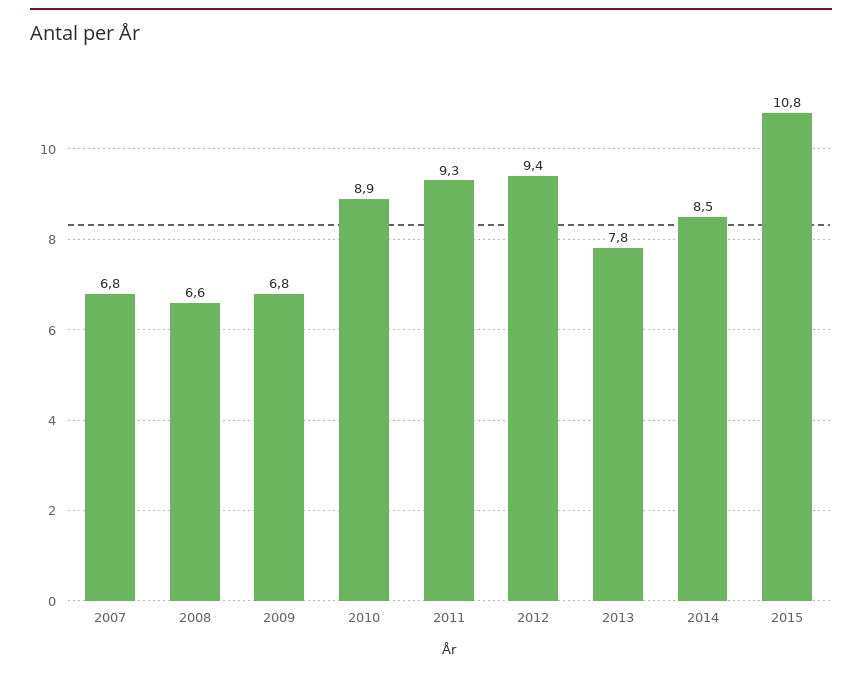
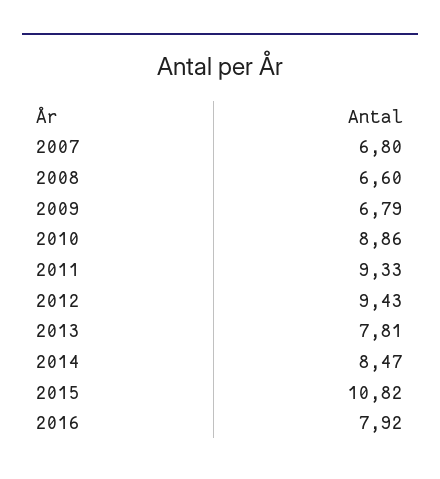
2016: none -> 7.92

